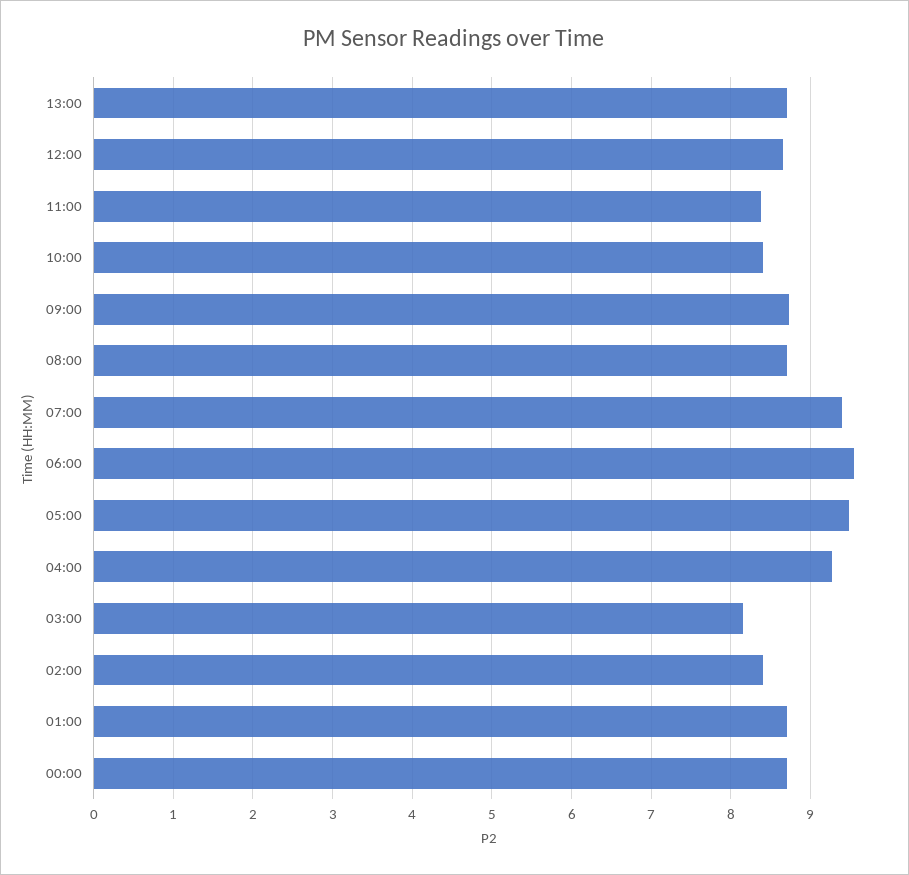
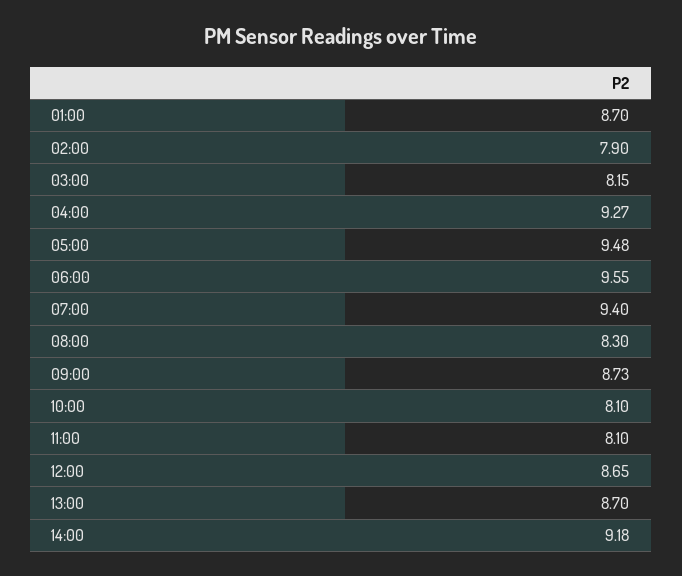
11:00: 8.4 -> 8.1
10:00: 8.4 -> 8.1
08:00: 8.7 -> 8.3
02:00: 8.4 -> 7.9
00:00: 8.7 -> none
14:00: none -> 9.18

